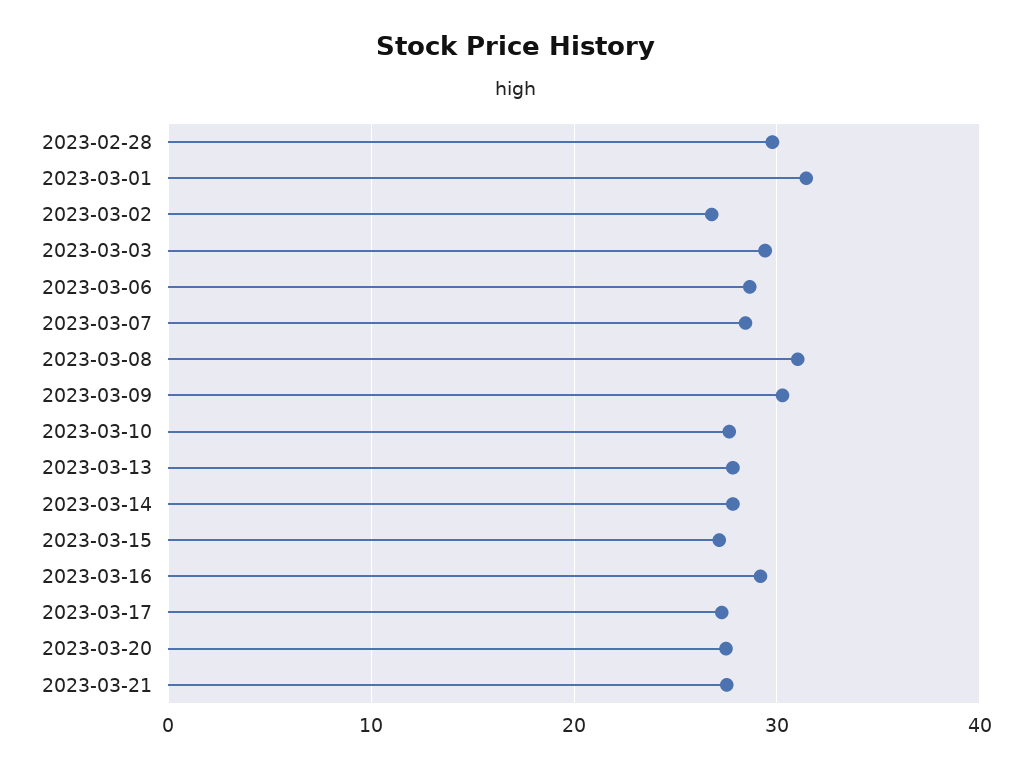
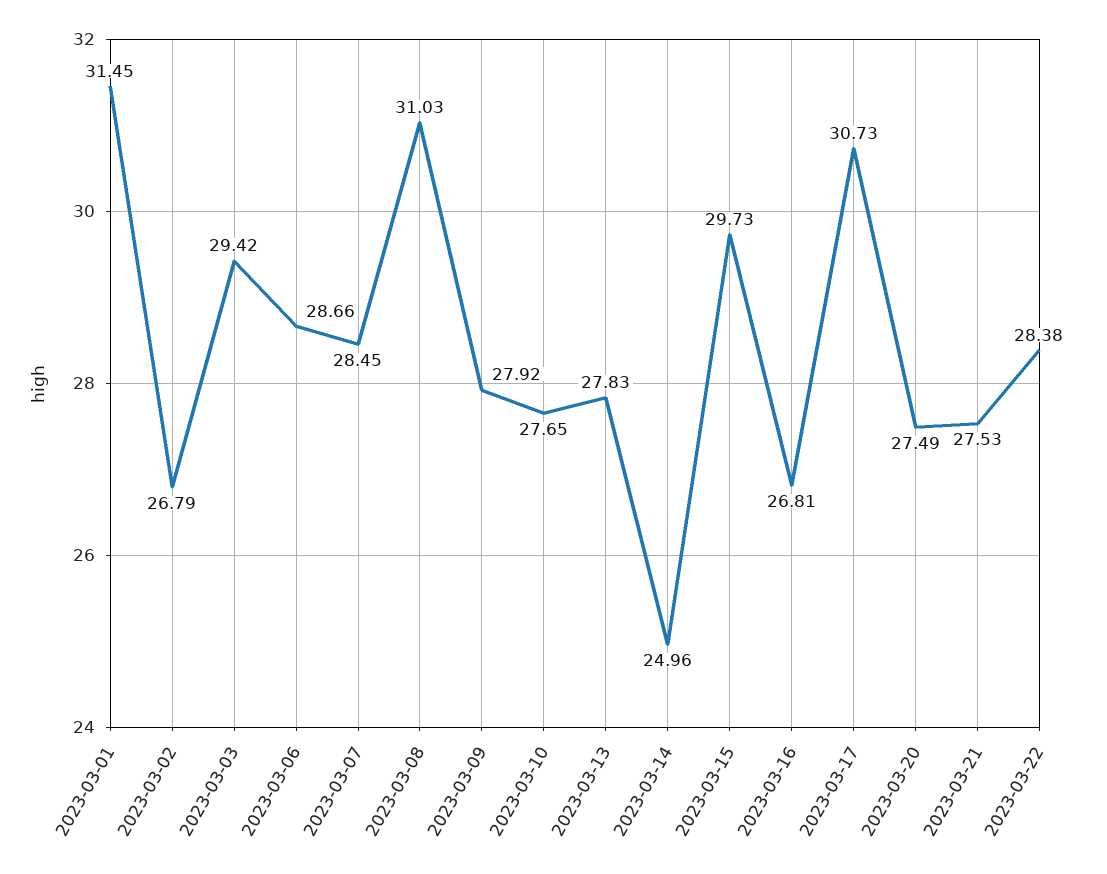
2023-02-28: 30 -> none
2023-03-09: 30 -> 27.92
2023-03-14: 28 -> 24.96
2023-03-15: 27 -> 29.73
2023-03-16: 29 -> 26.81
2023-03-17: 27 -> 30.73
2023-03-22: none -> 28.38

